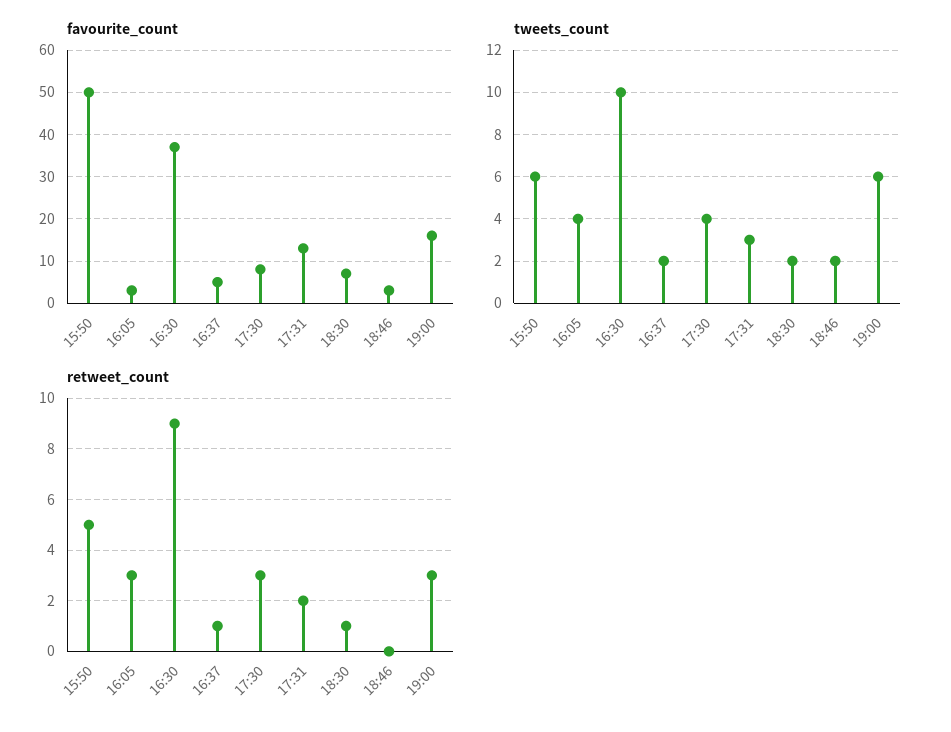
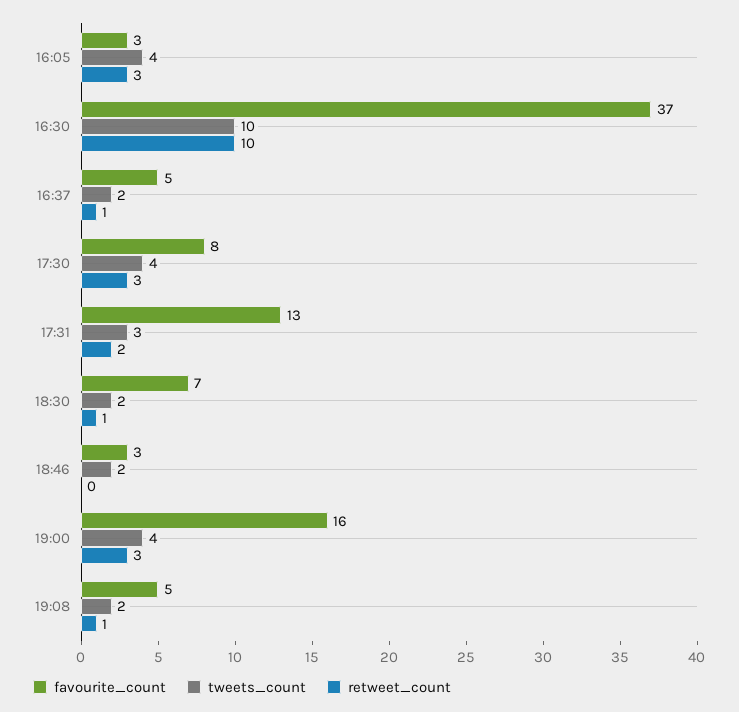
favourite_count, 15:50: 50 -> none
tweets_count, 15:50: 6 -> none
tweets_count, 19:00: 6 -> 4
retweet_count, 15:50: 5 -> none
retweet_count, 16:30: 9 -> 10
favourite_count, 19:08: none -> 5
tweets_count, 19:08: none -> 2
retweet_count, 19:08: none -> 1

